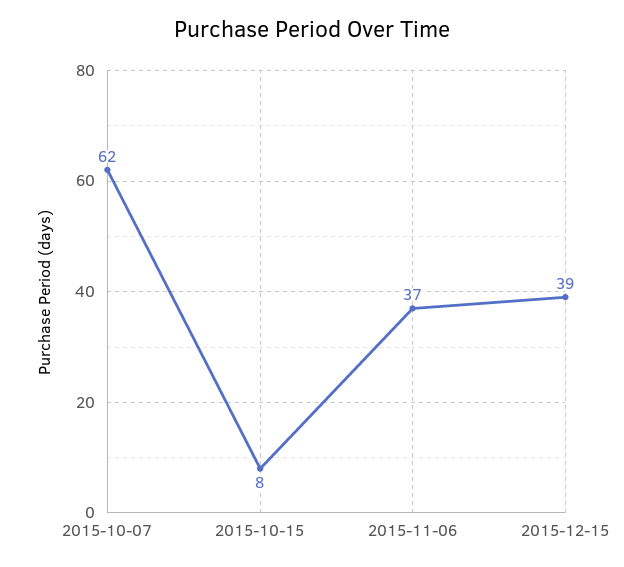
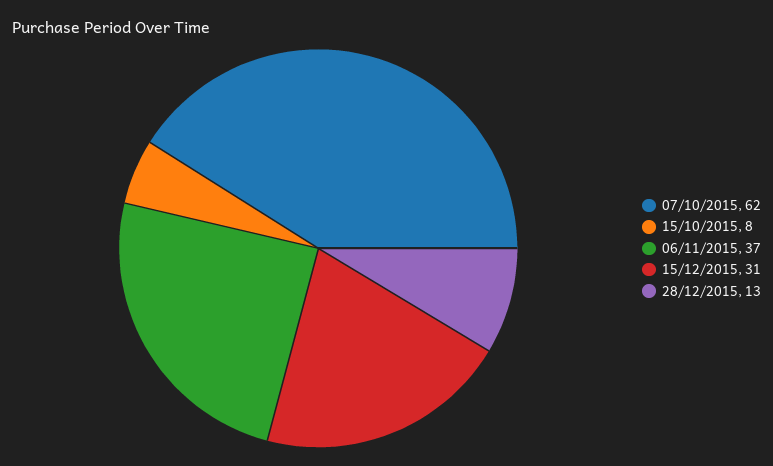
2015-12-15: 39 -> 31
28/12/2015: none -> 13

